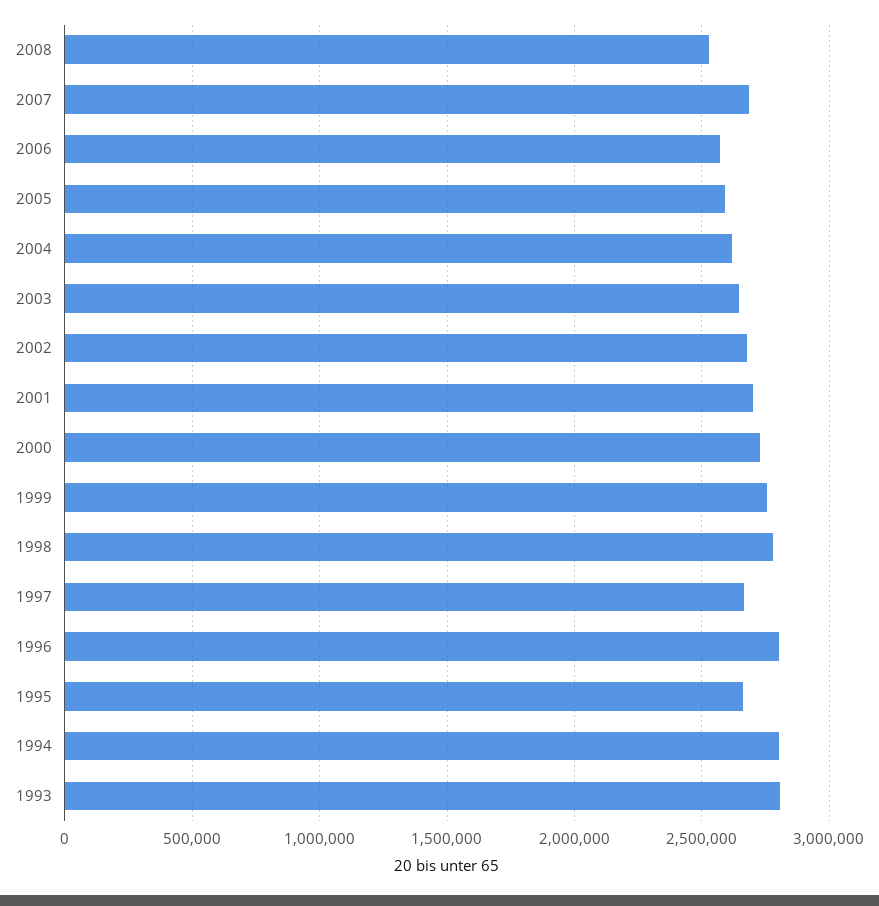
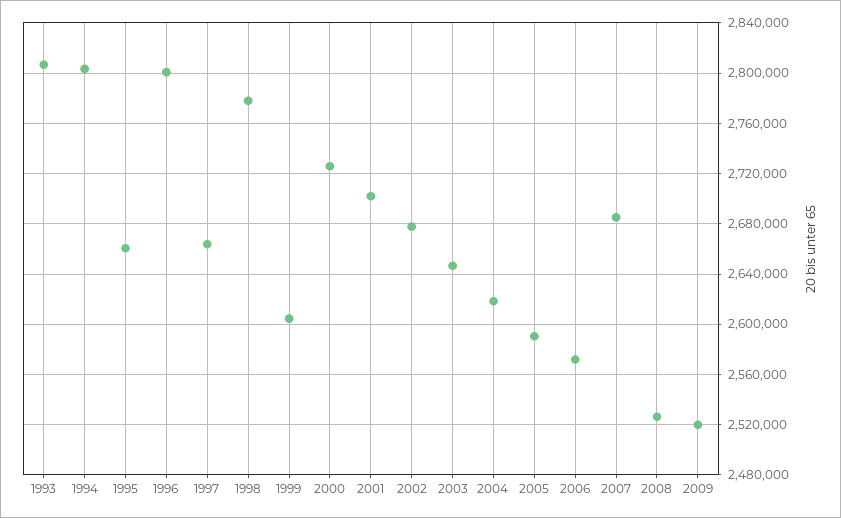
1999: 2750000 -> 2605000
2009: none -> 2520000

